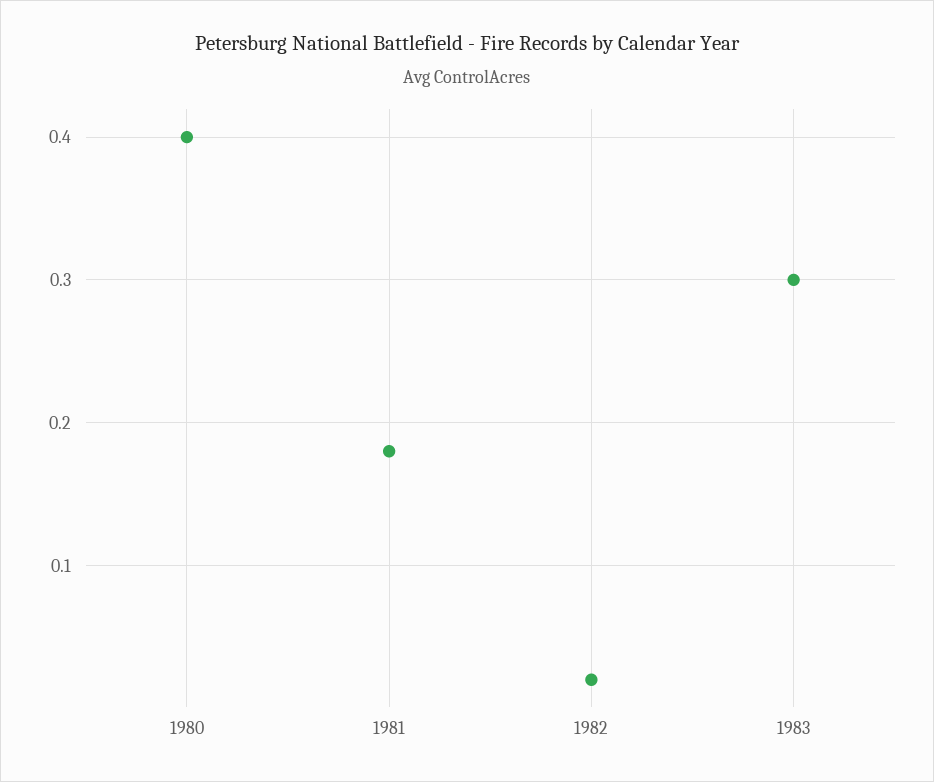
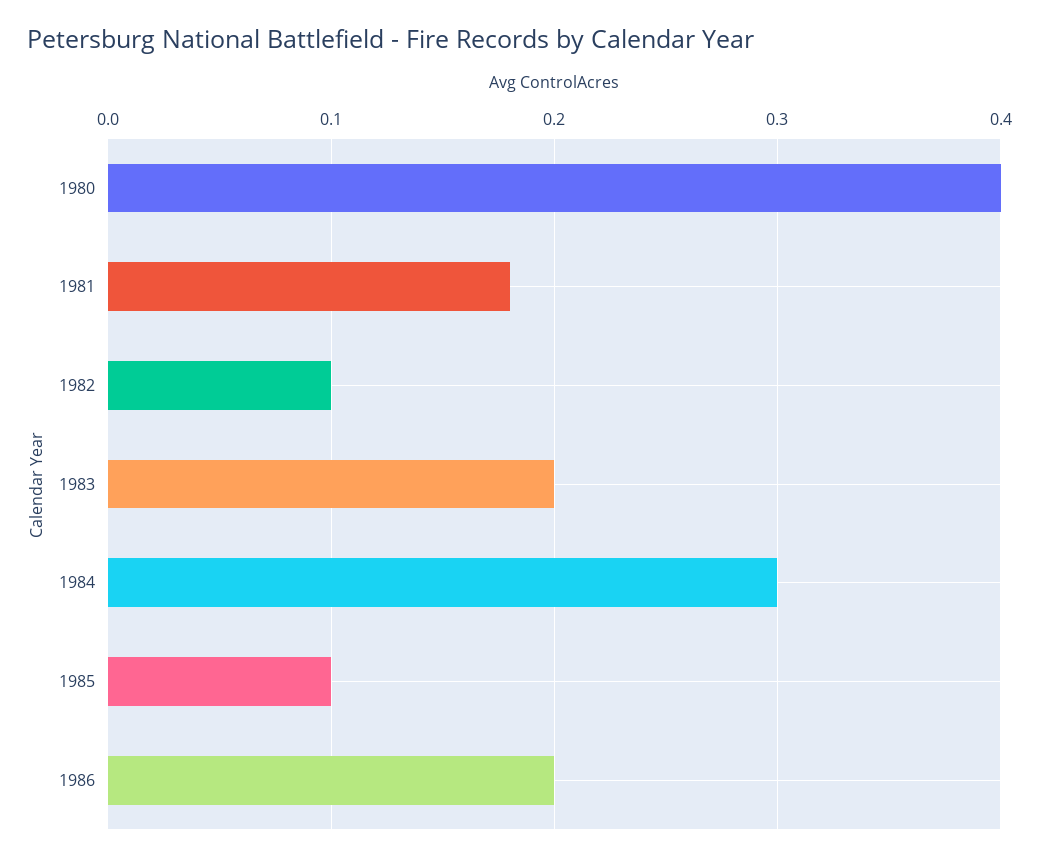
1982: 0.02 -> 0.1
1983: 0.3 -> 0.2
1984: none -> 0.3
1985: none -> 0.1
1986: none -> 0.2

